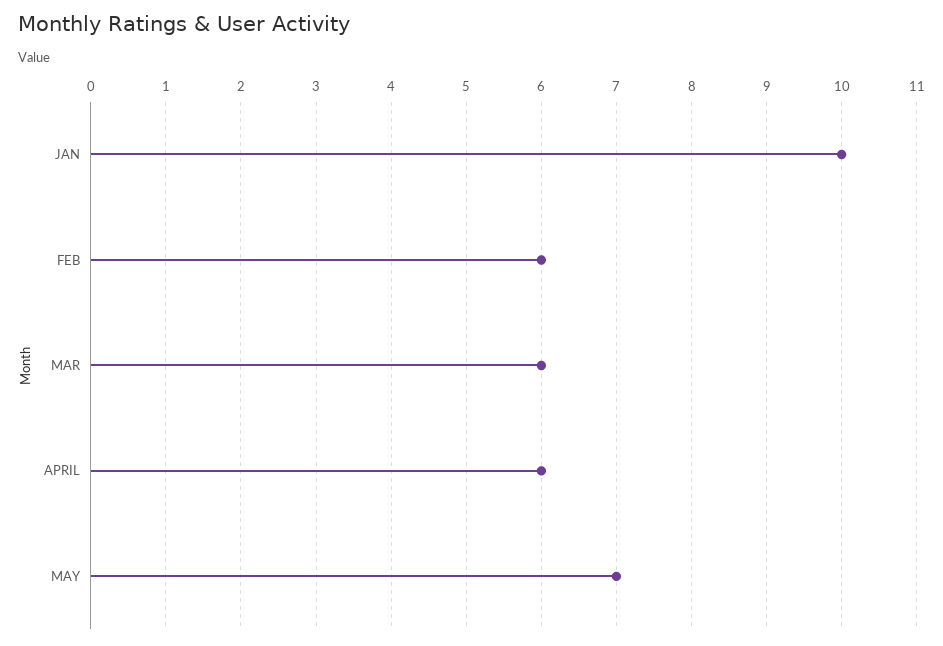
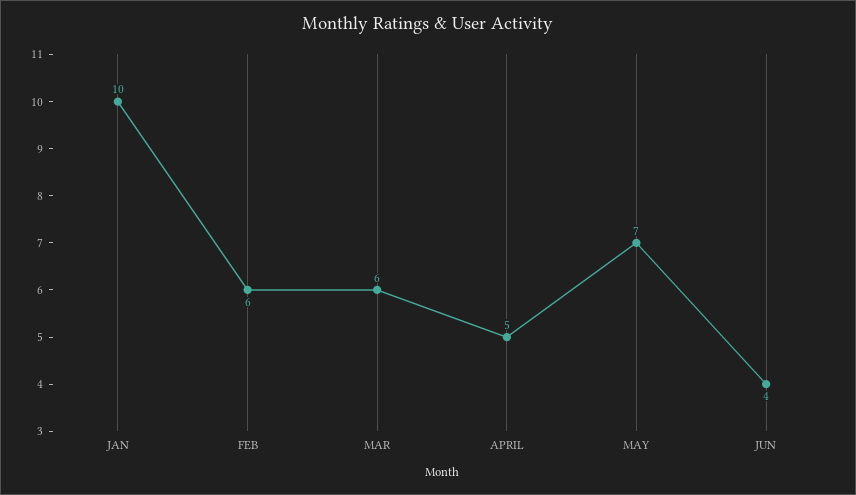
APRIL: 6 -> 5
JUN: none -> 4

